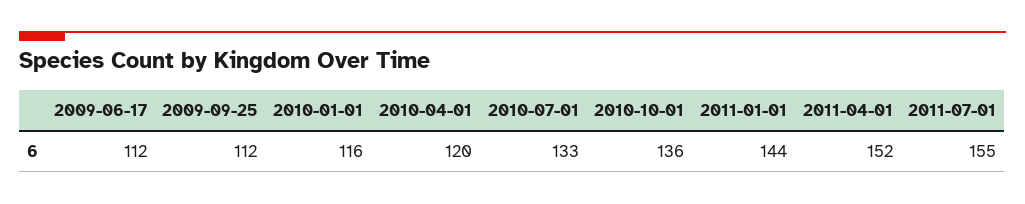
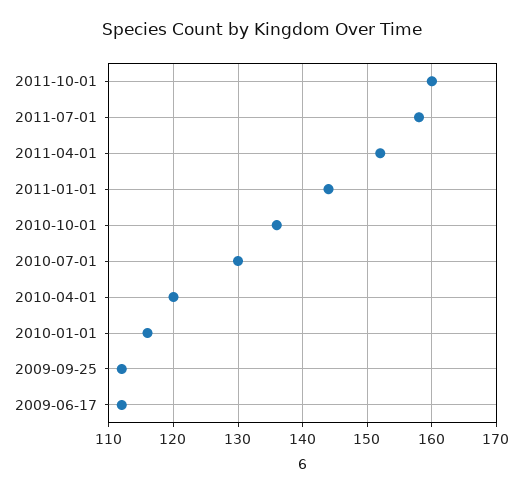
2010-07-01: 133 -> 130
2011-07-01: 155 -> 158
2011-10-01: none -> 160

